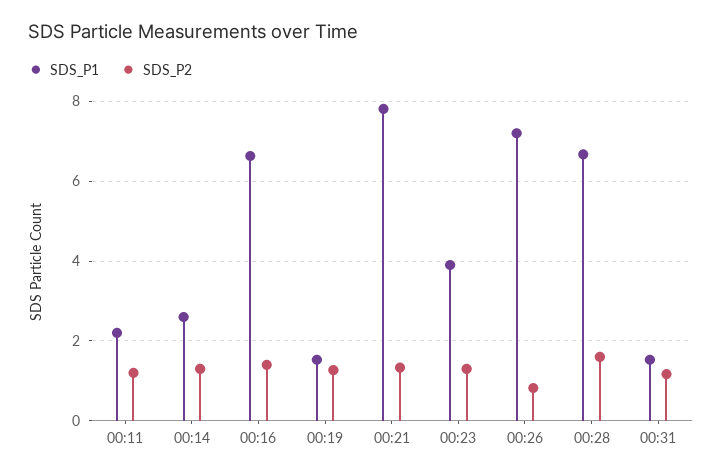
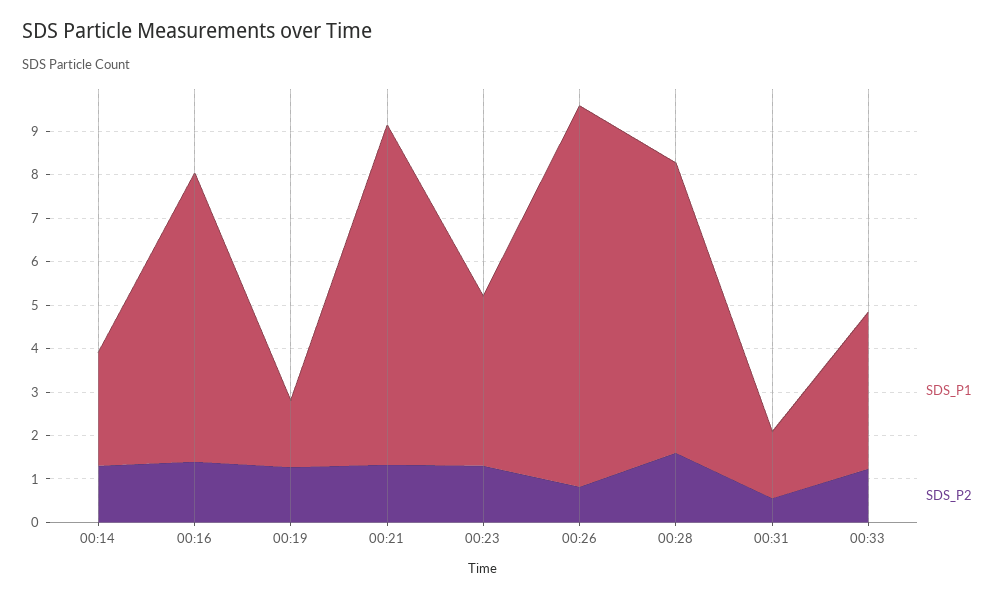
SDS_P1, 00:11: 2.2 -> none
SDS_P2, 00:11: 1.2 -> none
SDS_P1, 00:26: 7.2 -> 8.8
SDS_P2, 00:31: 1.2 -> 0.6
SDS_P1, 00:33: none -> 3.6
SDS_P2, 00:33: none -> 1.2

